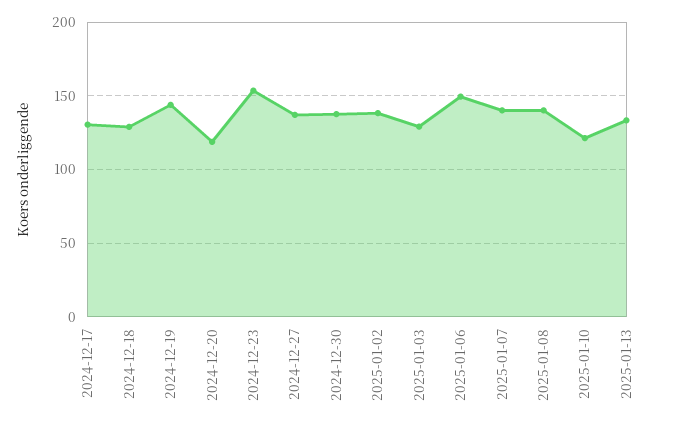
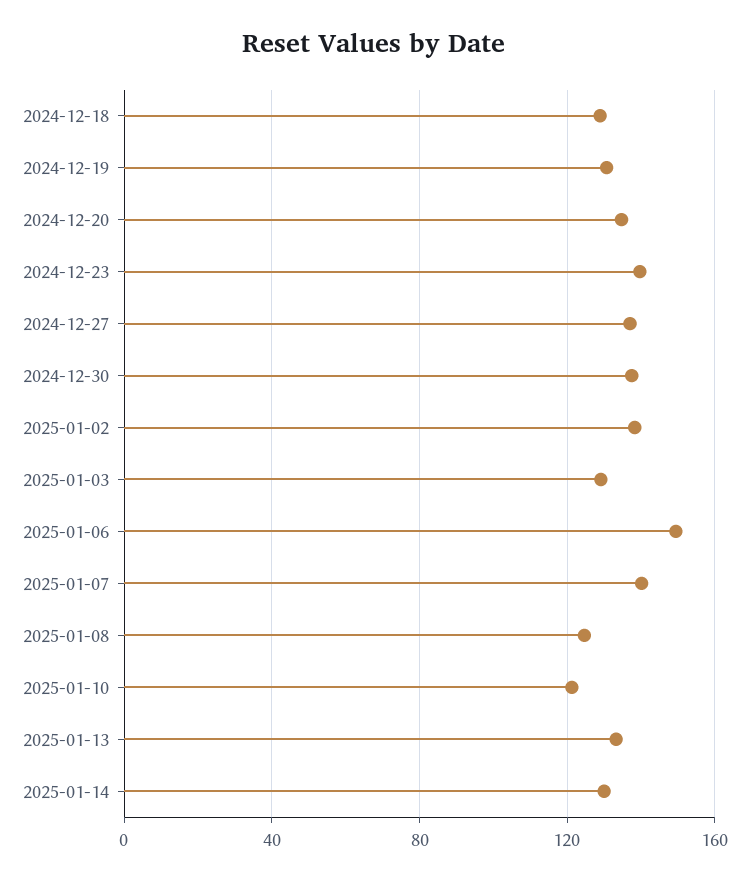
2024-12-17: 130 -> none
2024-12-19: 145 -> 130
2024-12-20: 120 -> 135
2024-12-23: 155 -> 140
2025-01-08: 140 -> 125
2025-01-14: none -> 130

